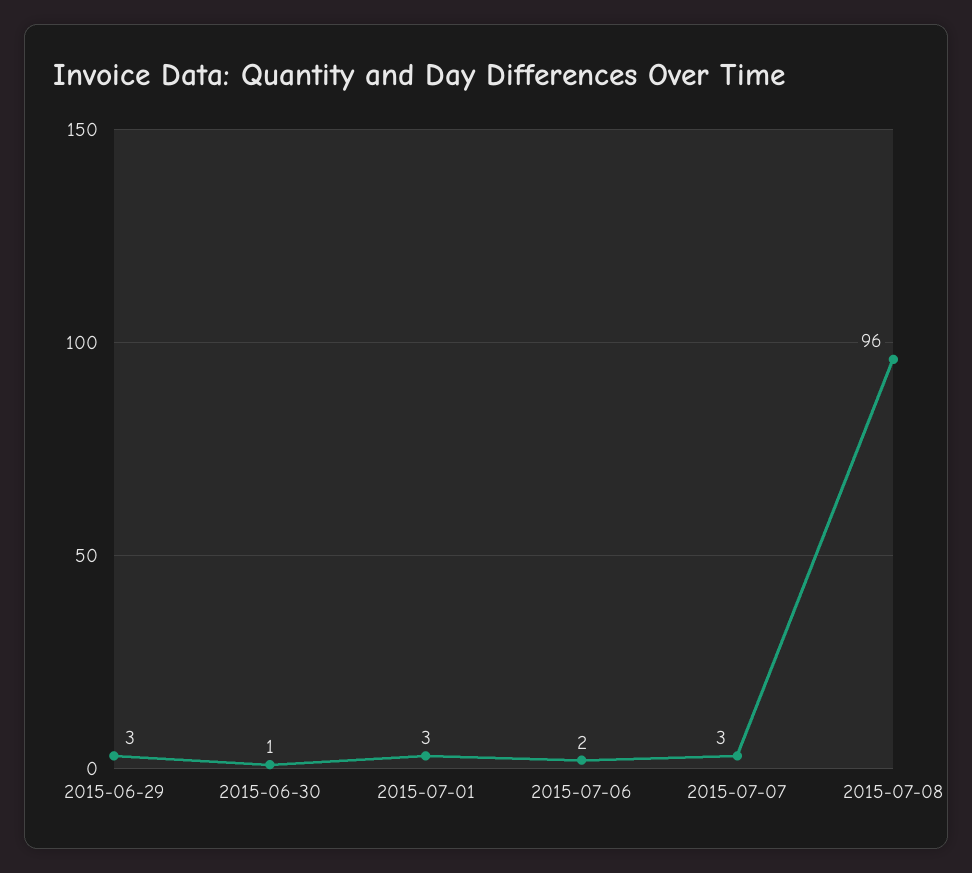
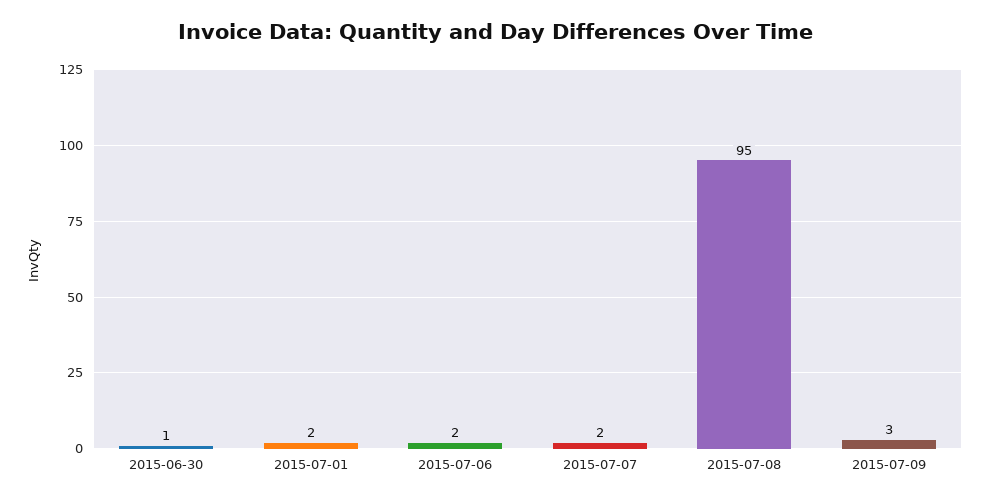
2015-06-29: 3 -> none
2015-07-01: 3 -> 2
2015-07-07: 3 -> 2
2015-07-08: 96 -> 95
2015-07-09: none -> 3

